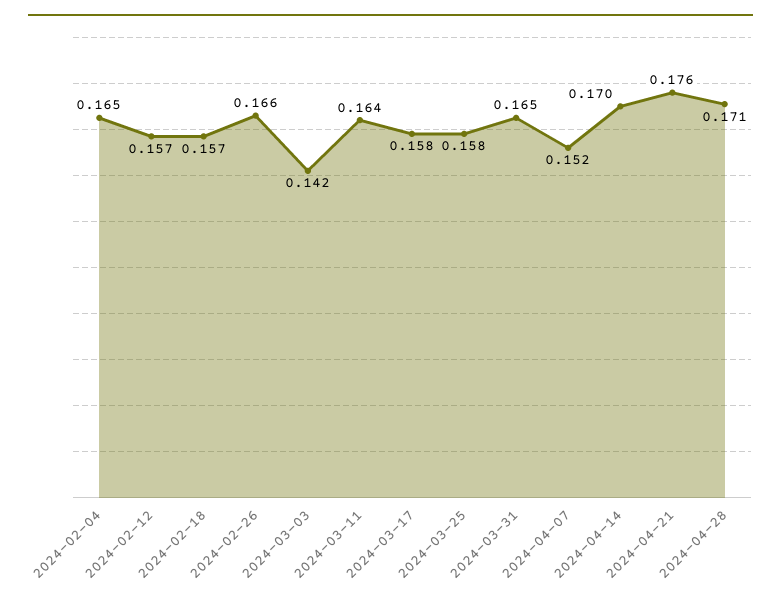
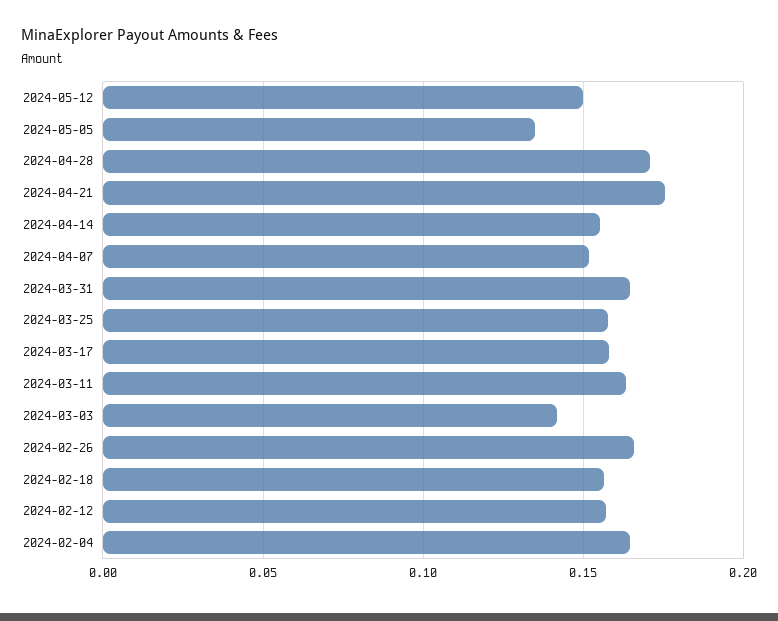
2024-04-14: 0.17 -> 0.155
2024-05-12: none -> 0.15
2024-05-05: none -> 0.135

